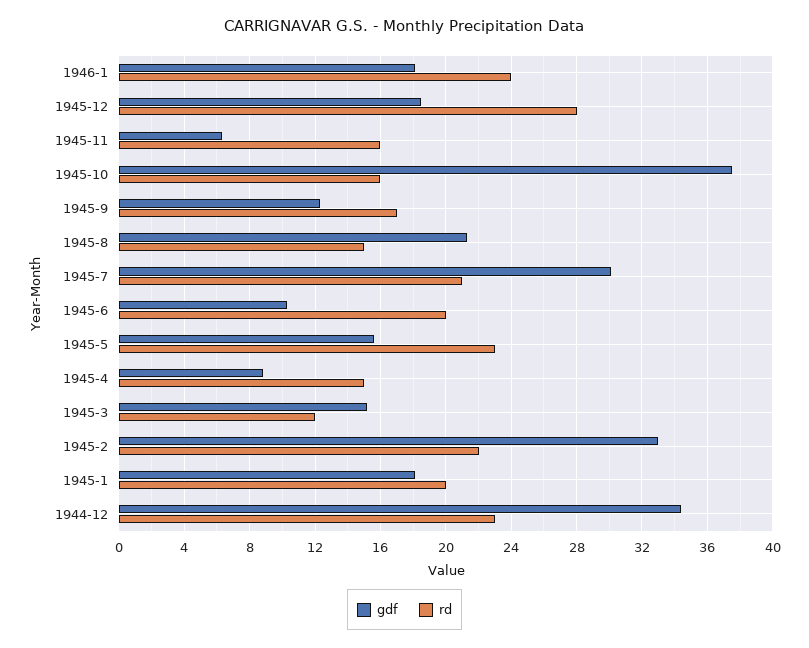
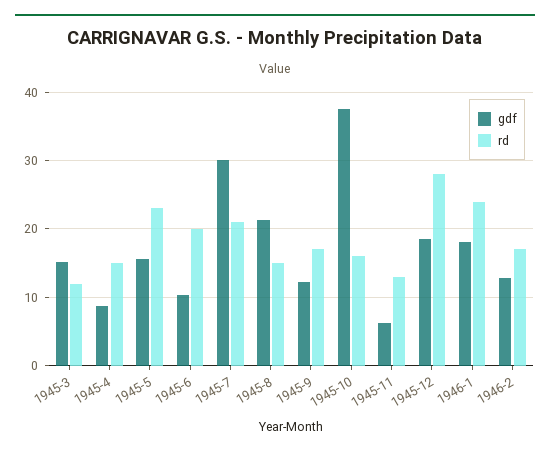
rd, 1945-11: 16 -> 13
gdf, 1945-2: 33 -> none
rd, 1945-2: 22 -> none
gdf, 1945-1: 18 -> none
rd, 1945-1: 20 -> none
gdf, 1944-12: 34.5 -> none
rd, 1944-12: 23 -> none
gdf, 1946-2: none -> 13
rd, 1946-2: none -> 17

